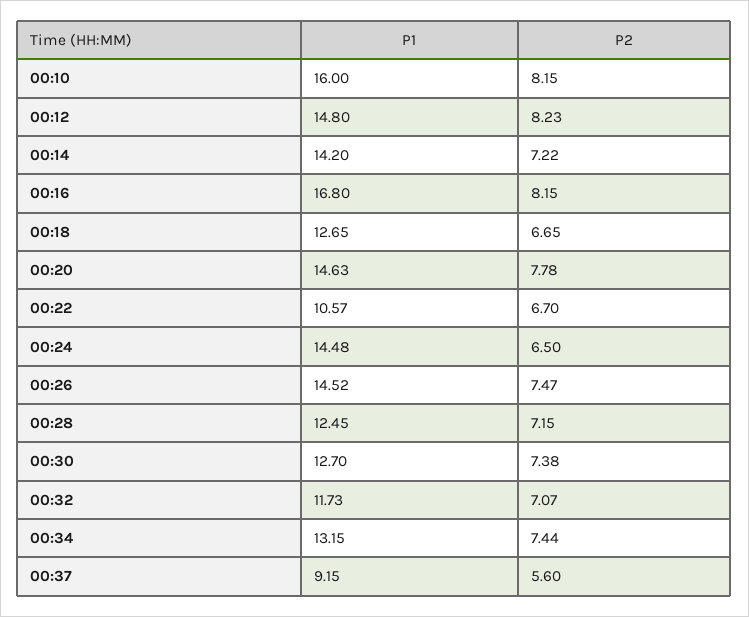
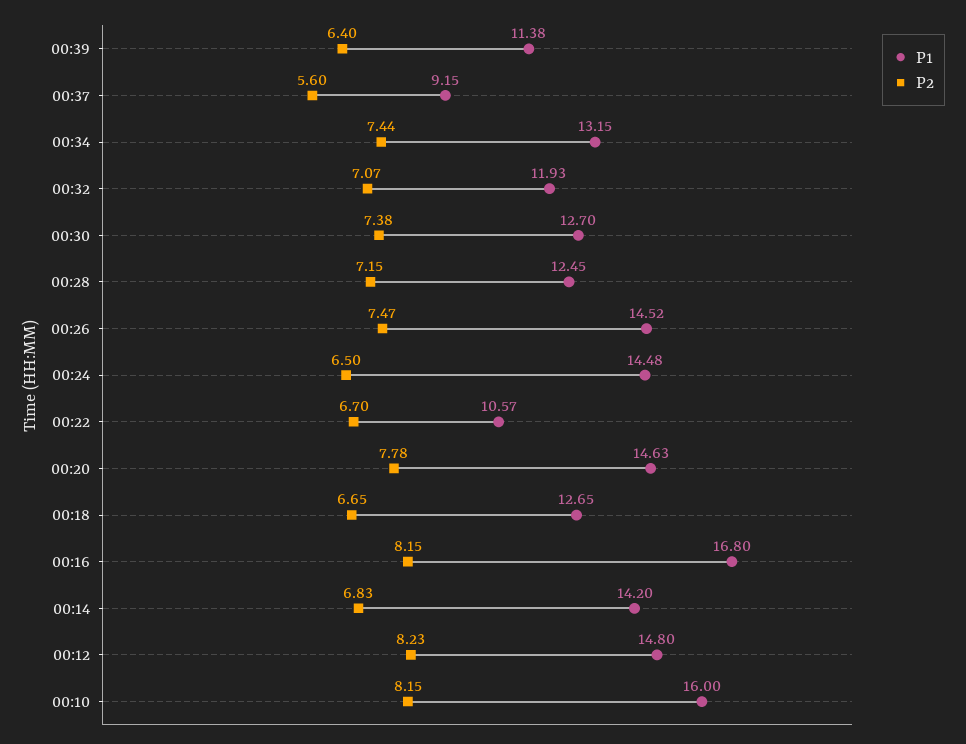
P2, 00:14: 7.22 -> 6.83
P1, 00:32: 11.73 -> 11.93
P1, 00:39: none -> 11.38
P2, 00:39: none -> 6.4

